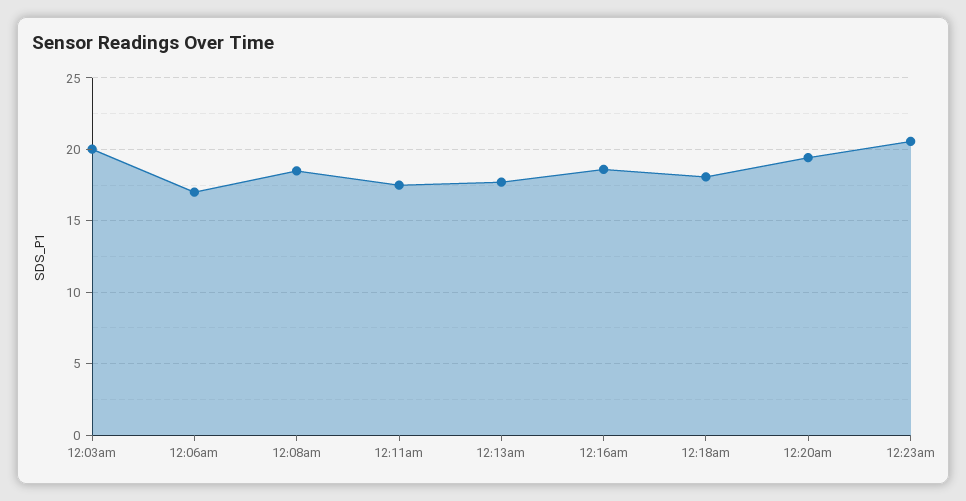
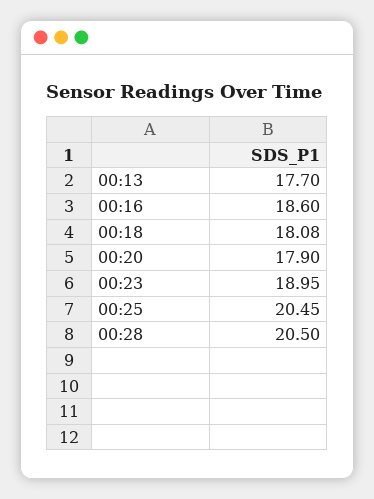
12:03am: 20 -> none
12:06am: 17 -> none
12:08am: 18.5 -> none
12:11am: 17.5 -> none
12:20am: 19.5 -> 17.9
12:23am: 20.5 -> 18.95
00:25: none -> 20.45
00:28: none -> 20.5

